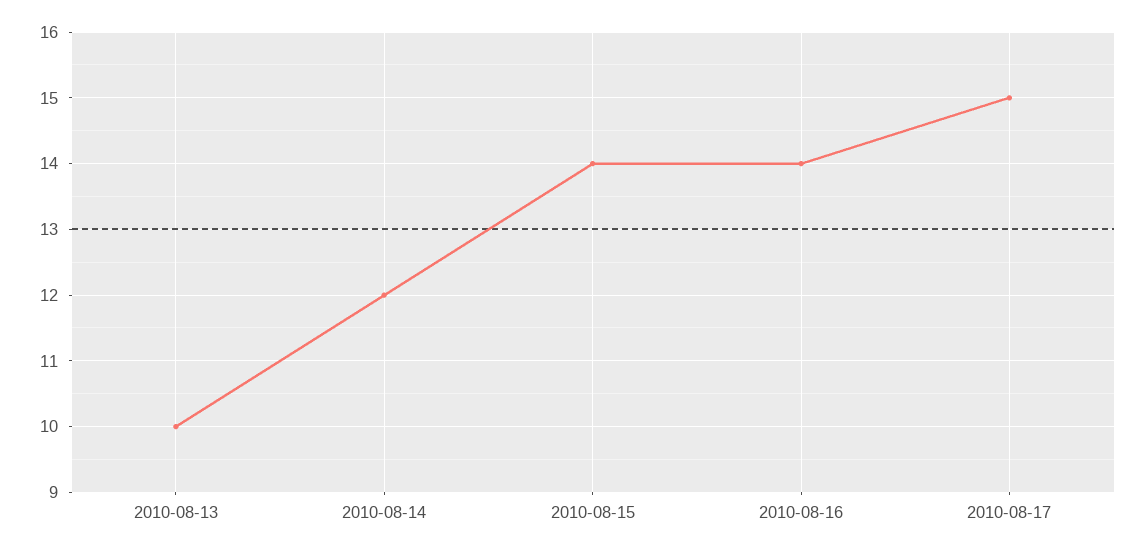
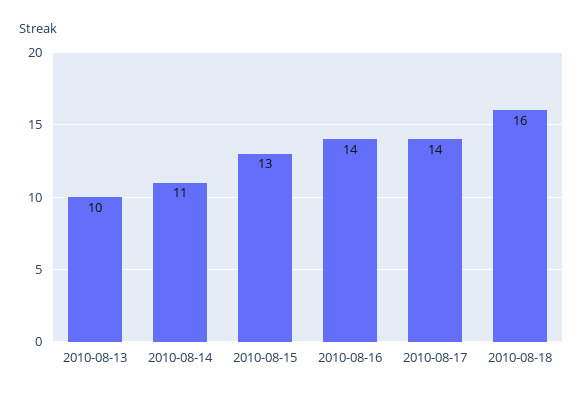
2010-08-14: 12 -> 11
2010-08-15: 14 -> 13
2010-08-17: 15 -> 14
2010-08-18: none -> 16

